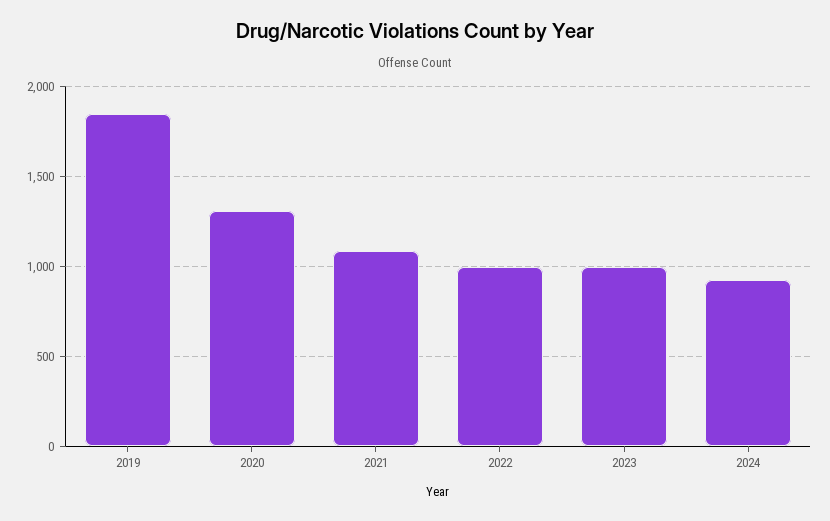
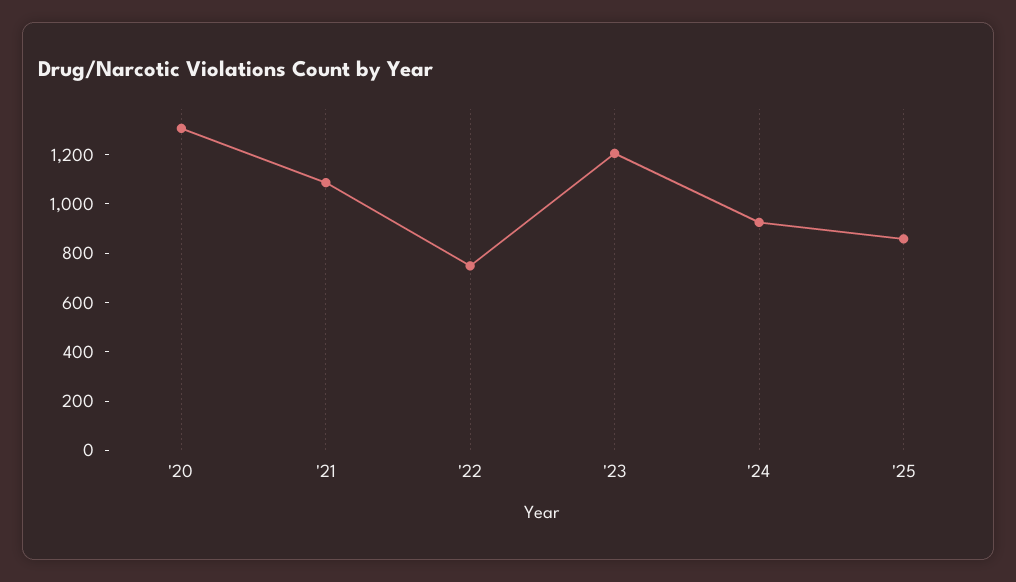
2019: 1850 -> none
2022: 1000 -> 750
2023: 1000 -> 1200
'25: none -> 850

